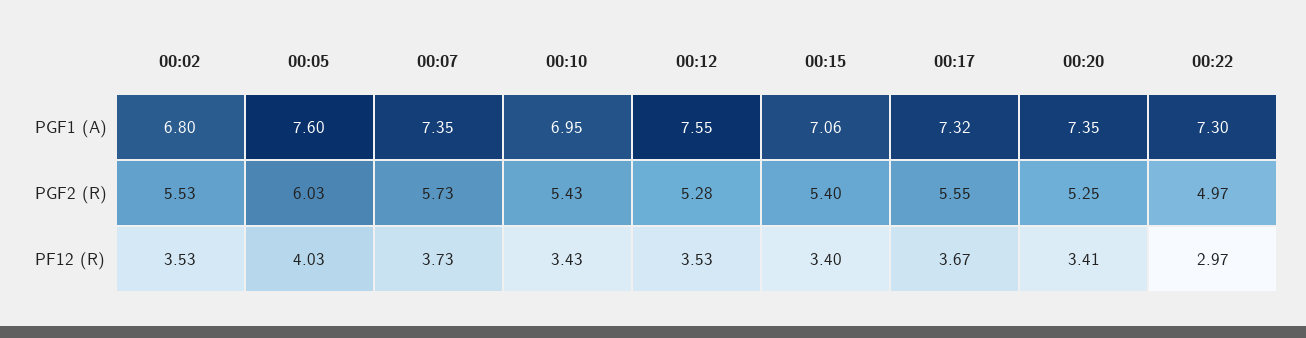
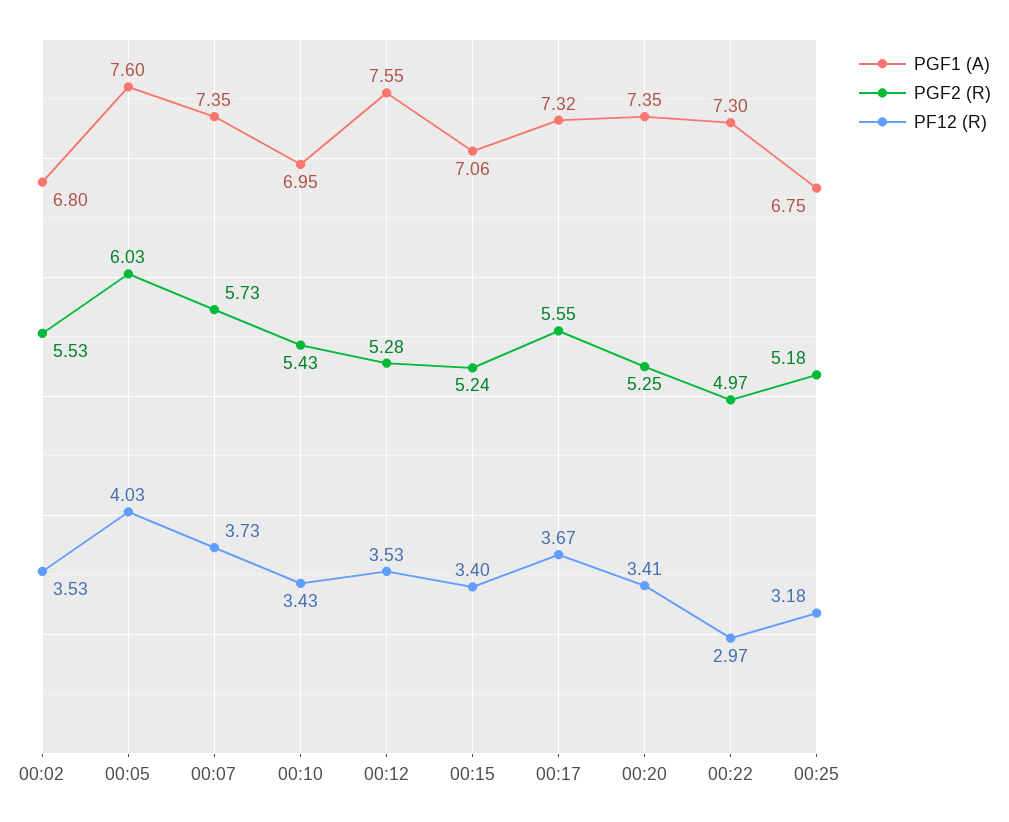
PGF2 (R), 00:15: 5.4 -> 5.24
PGF1 (A), 00:25: none -> 6.75
PGF2 (R), 00:25: none -> 5.18
PF12 (R), 00:25: none -> 3.18

